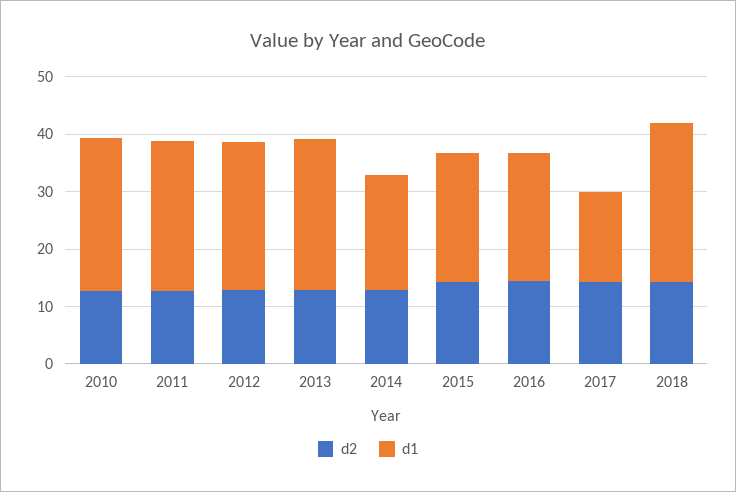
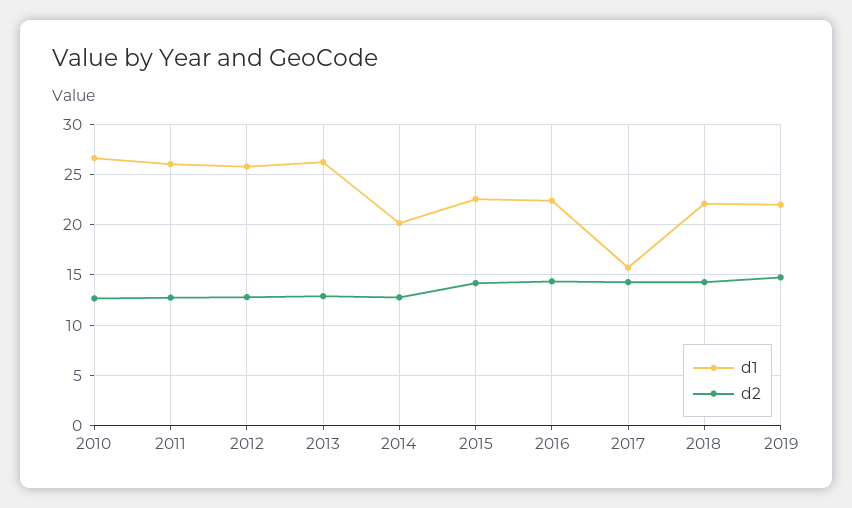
d1, 2018: 28 -> 22
d1, 2019: none -> 22
d2, 2019: none -> 15

